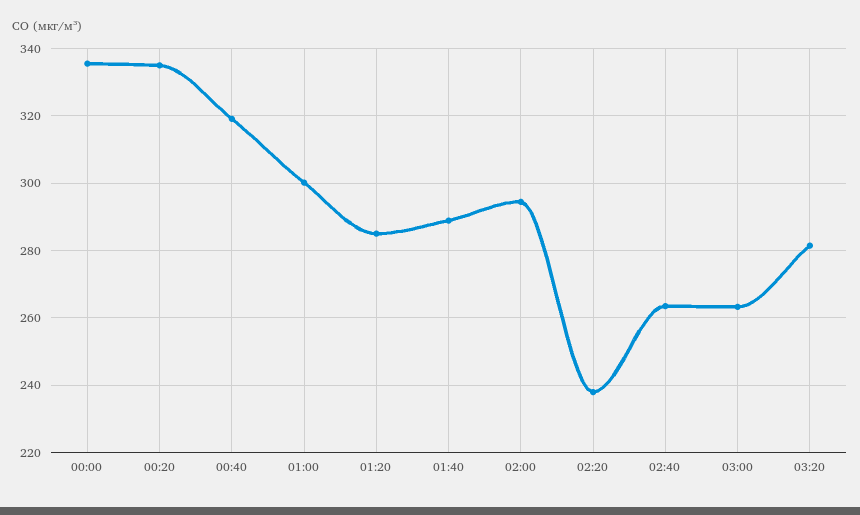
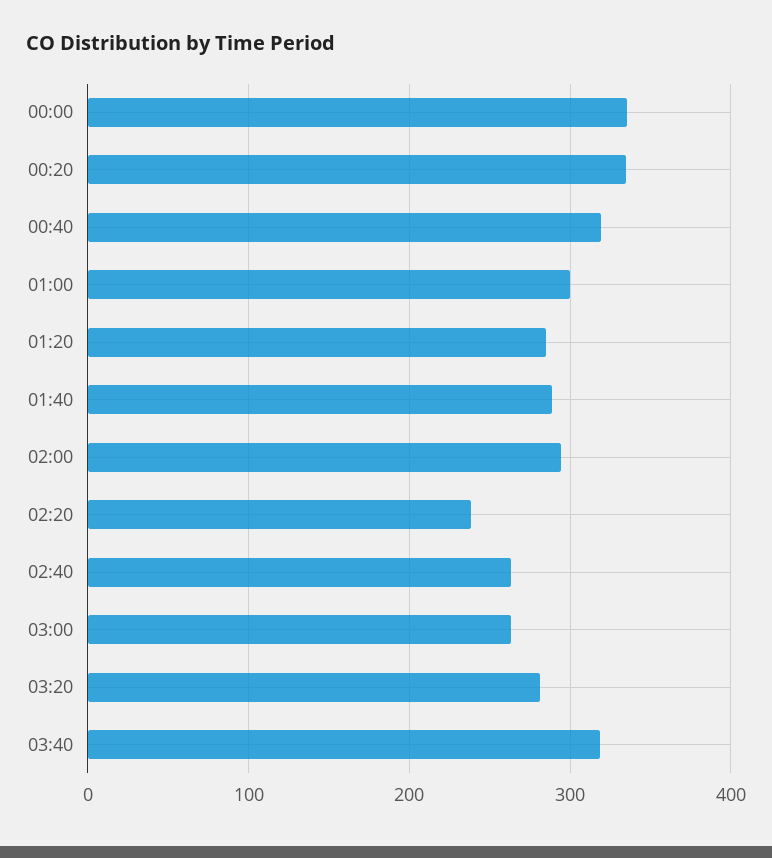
03:40: none -> 320

